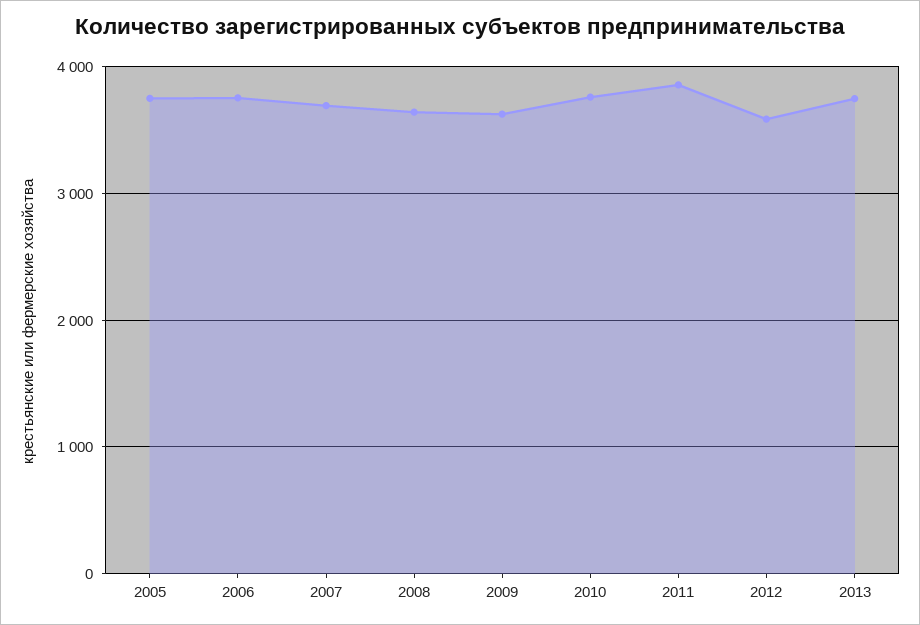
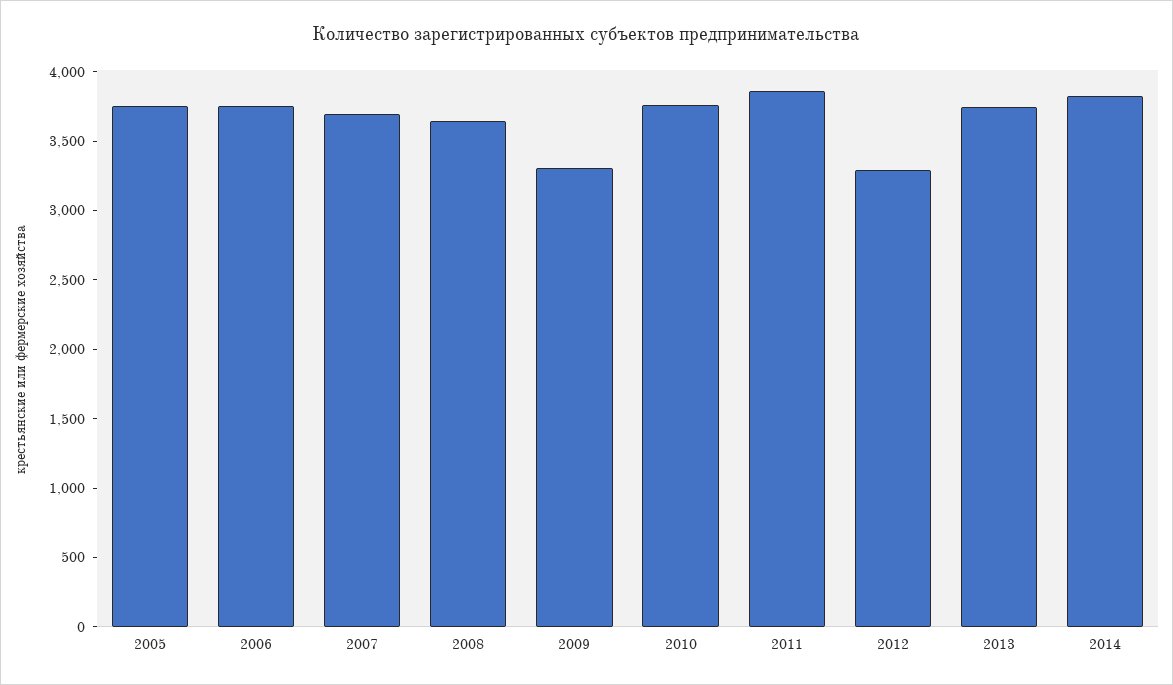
2009: 3600 -> 3300
2012: 3600 -> 3300
2014: none -> 3800

